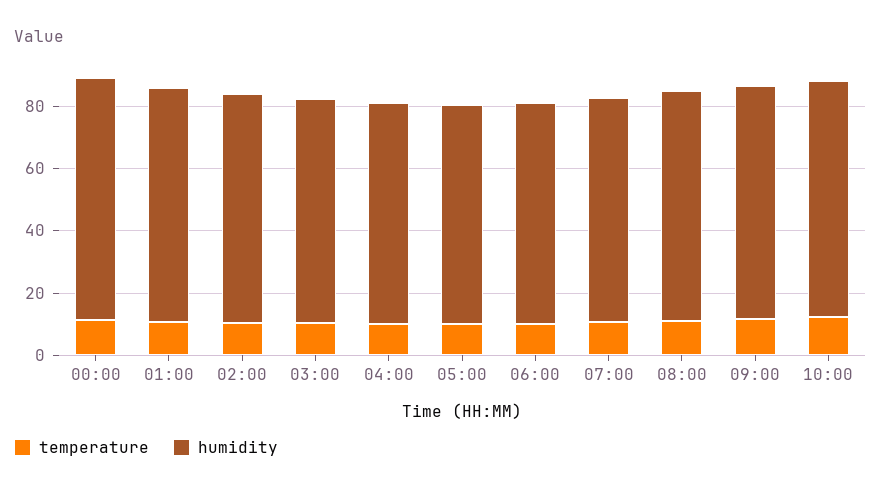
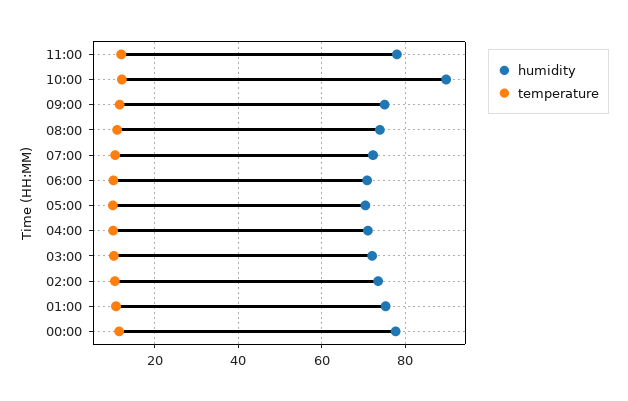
humidity, 10:00: 75 -> 90
humidity, 11:00: none -> 78
temperature, 11:00: none -> 12

